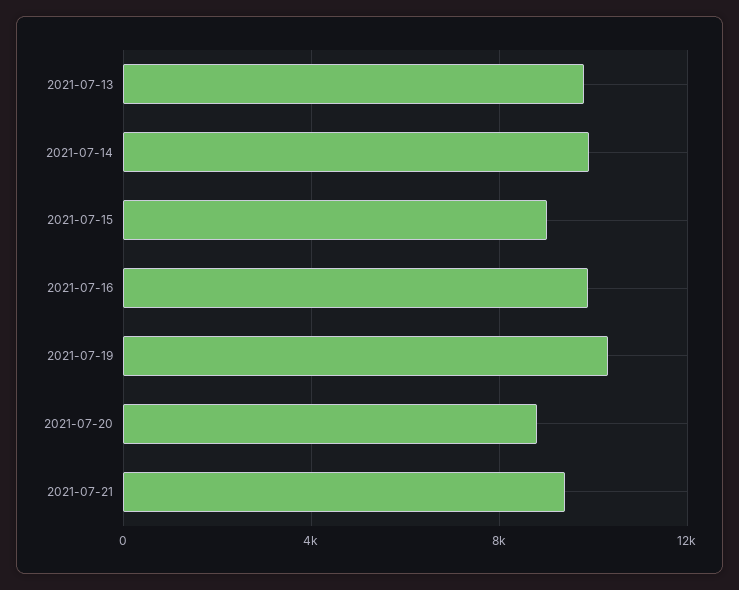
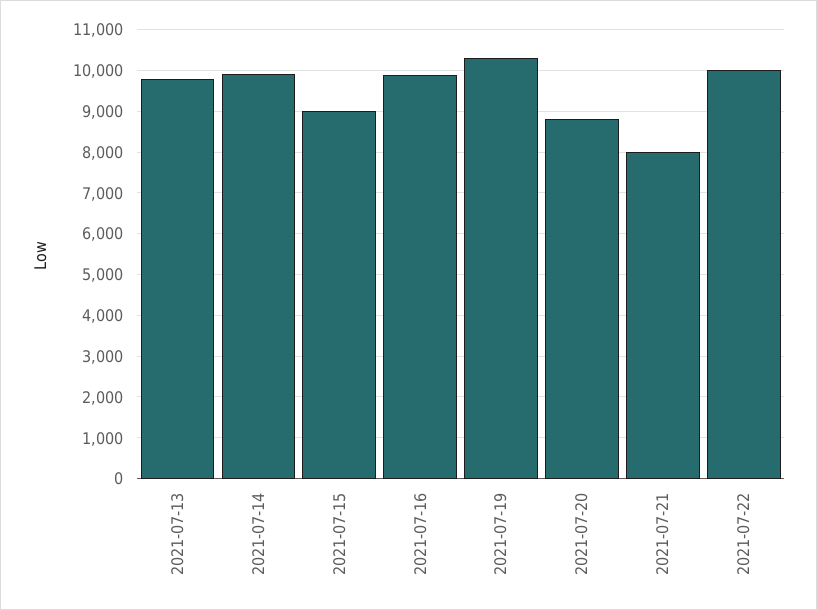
2021-07-21: 9500 -> 8000
2021-07-22: none -> 10000

